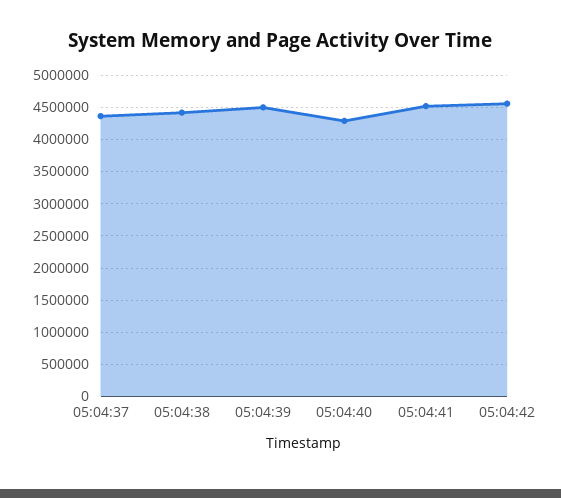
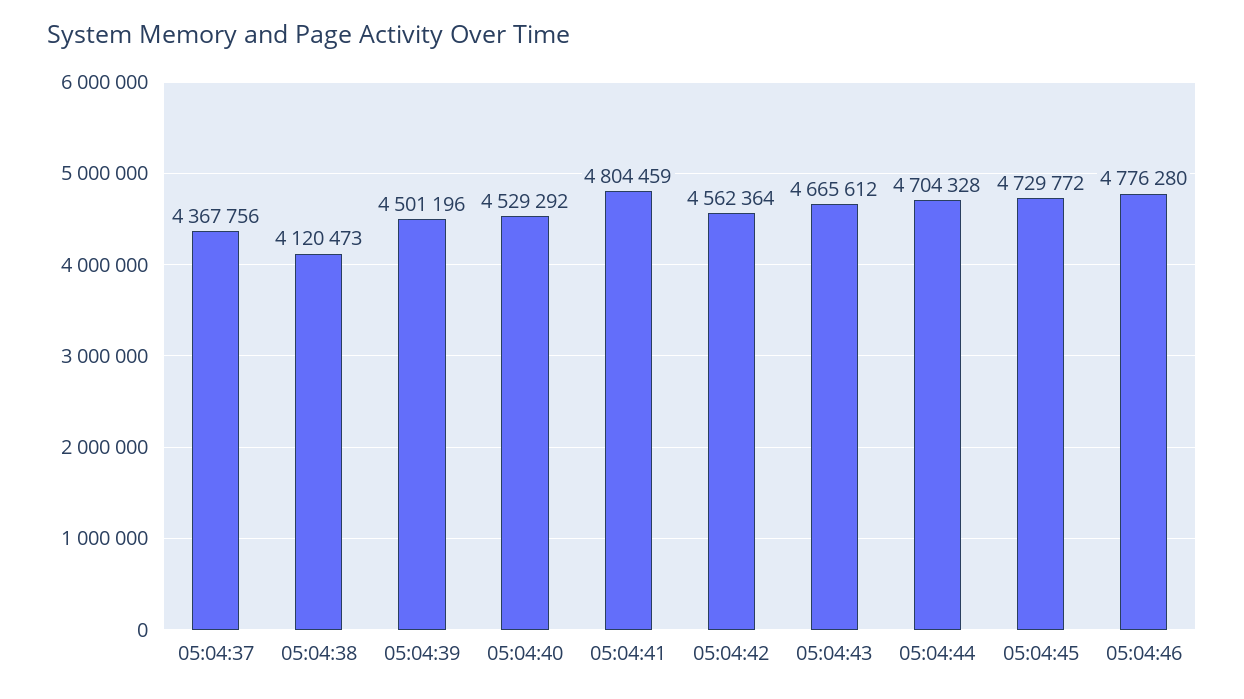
05:04:38: 4400000 -> 4120473
05:04:40: 4300000 -> 4529292
05:04:41: 4500000 -> 4804459
05:04:43: none -> 4665612
05:04:44: none -> 4704328
05:04:45: none -> 4729772
05:04:46: none -> 4776280

